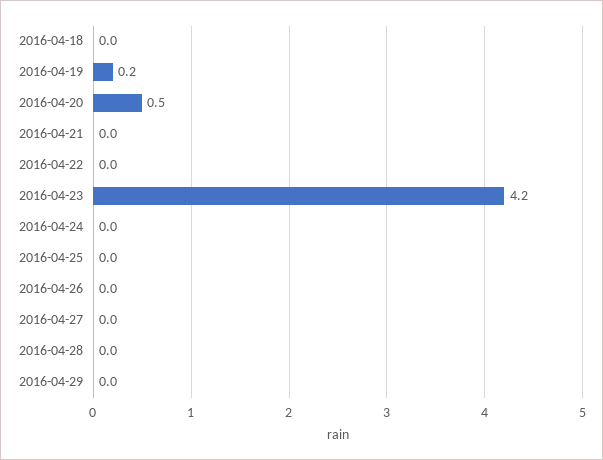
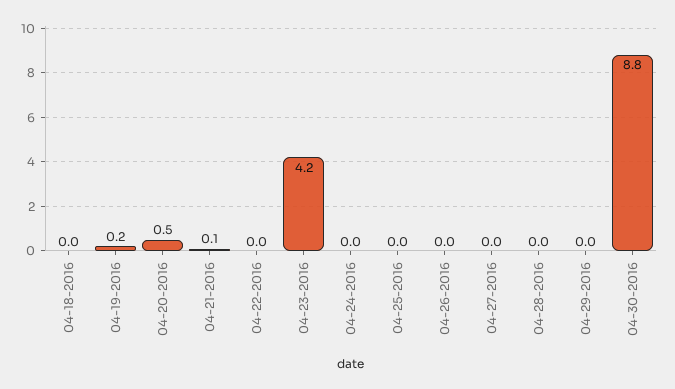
2016-04-21: 0 -> 0.1
04-30-2016: none -> 8.8

